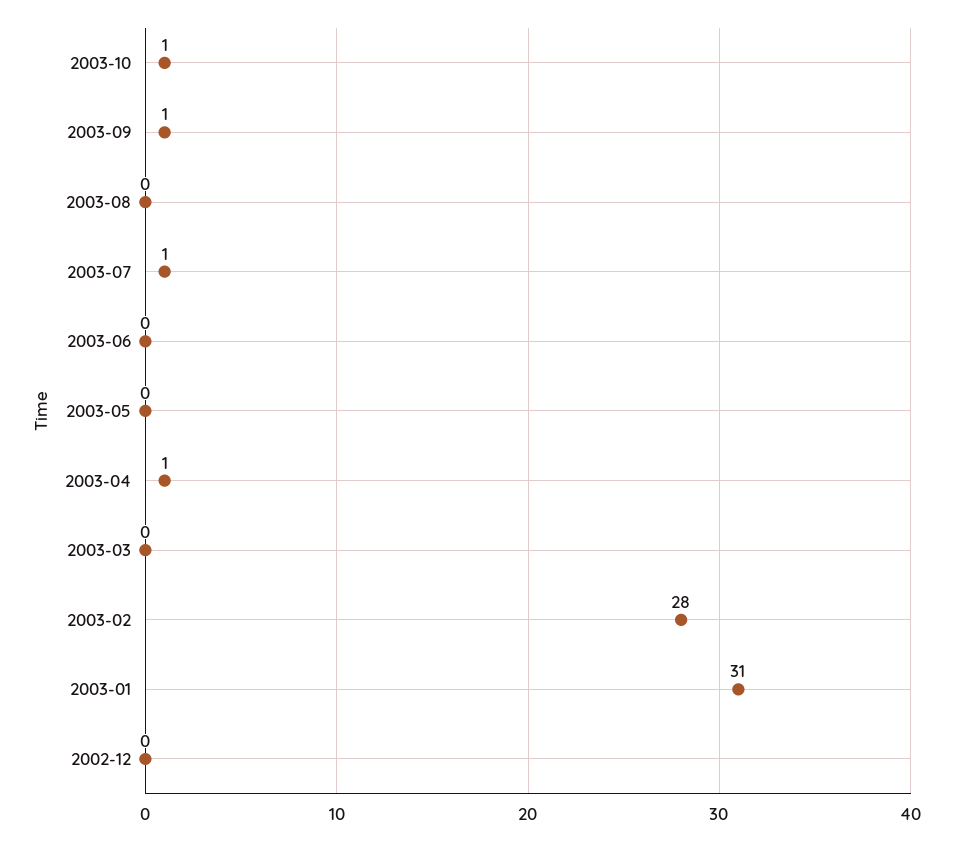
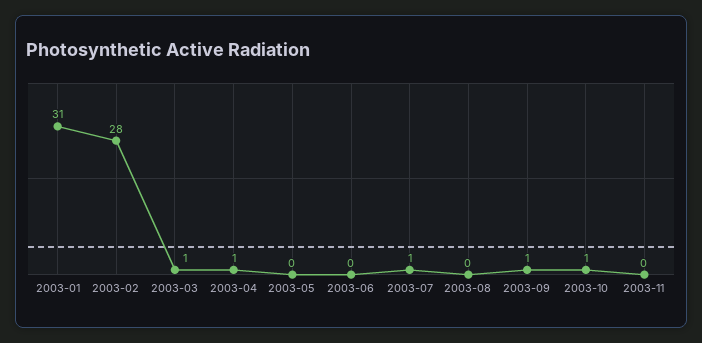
2003-03: 0 -> 1
2002-12: 0 -> none
2003-11: none -> 0

